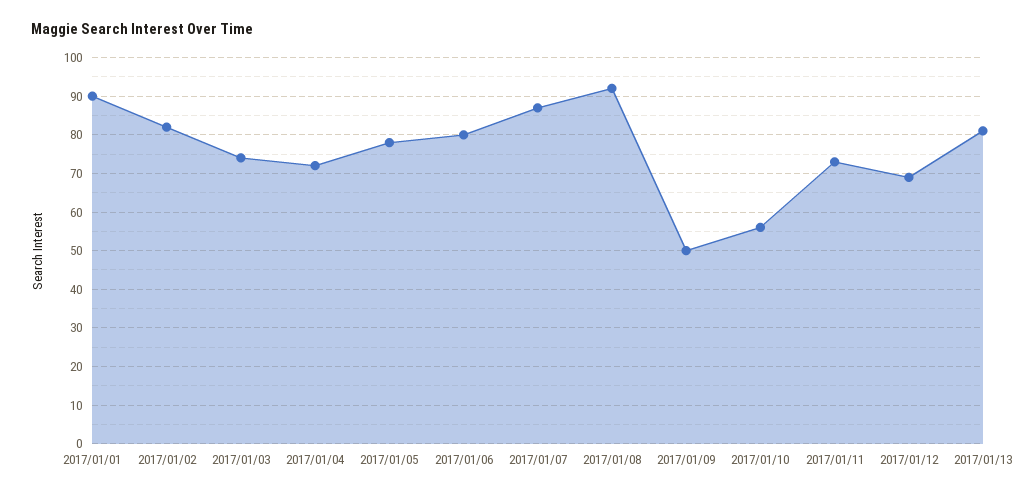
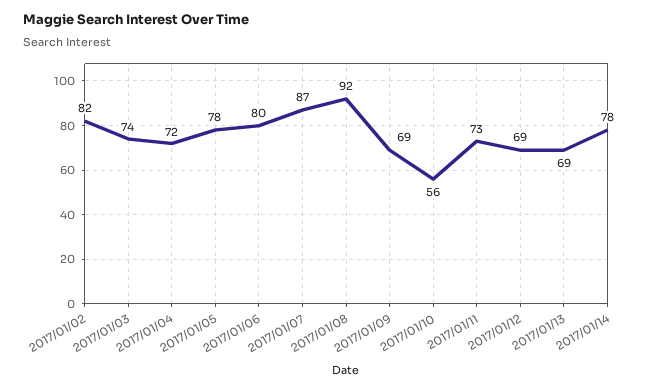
2017/01/01: 90 -> none
2017/01/09: 50 -> 69
2017/01/13: 80 -> 69
2017/01/14: none -> 78

